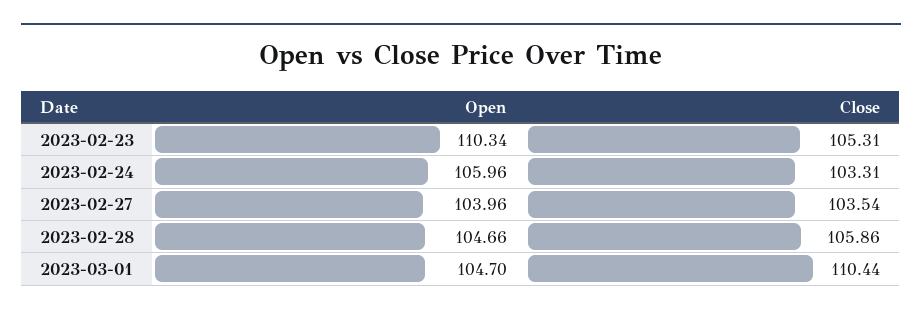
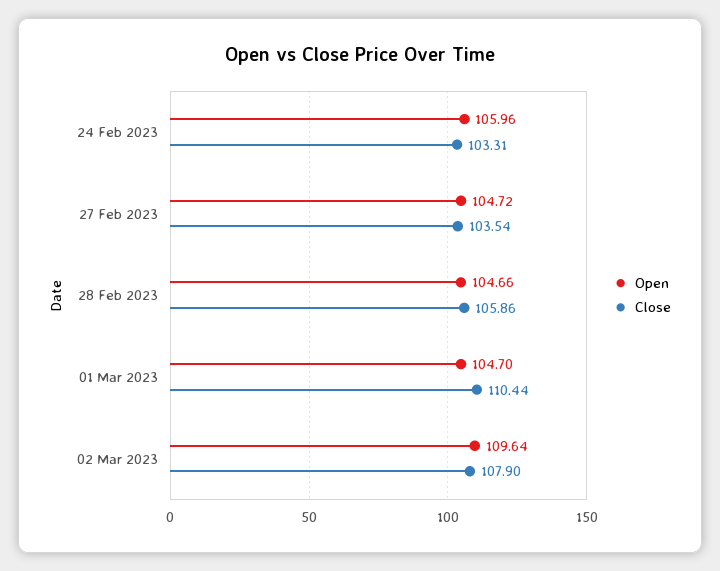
Open, 2023-02-23: 110.34 -> none
Close, 2023-02-23: 105.31 -> none
Open, 2023-02-27: 103.96 -> 104.72
Open, 02 Mar 2023: none -> 109.64
Close, 02 Mar 2023: none -> 107.9

